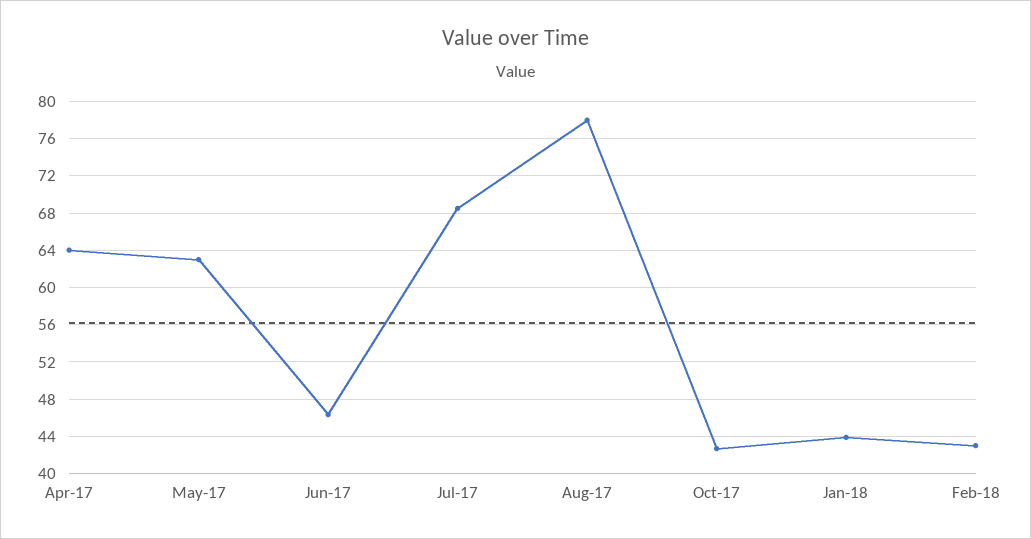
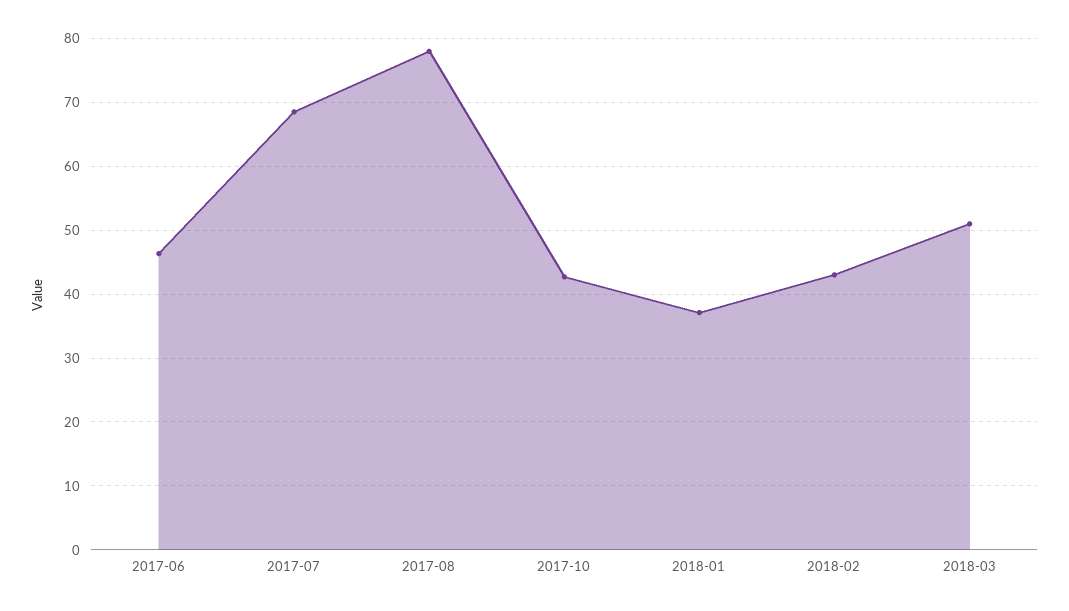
Apr-17: 64 -> none
May-17: 63 -> none
Jan-18: 44 -> 37
2018-03: none -> 51

